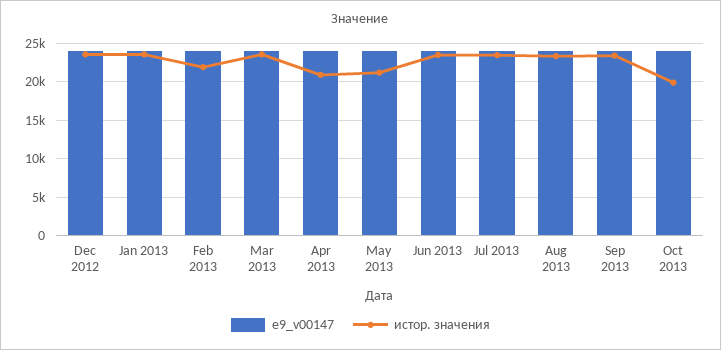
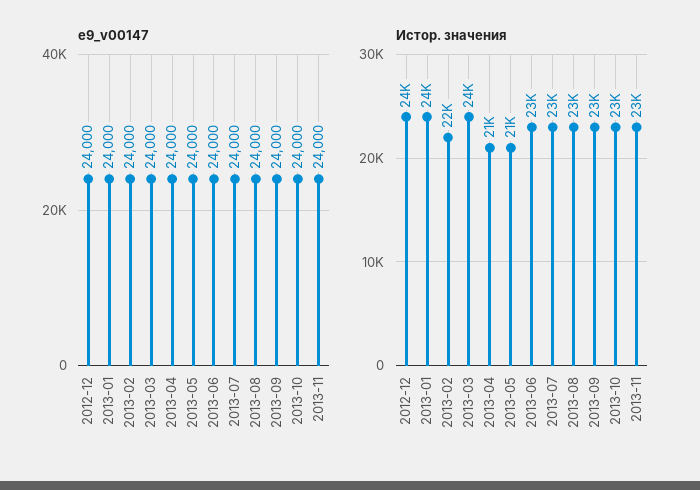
истор. значения, Oct 2013: 20000 -> 23000
e9_v00147, 2013-11: none -> 24000
истор. значения, 2013-11: none -> 23000

